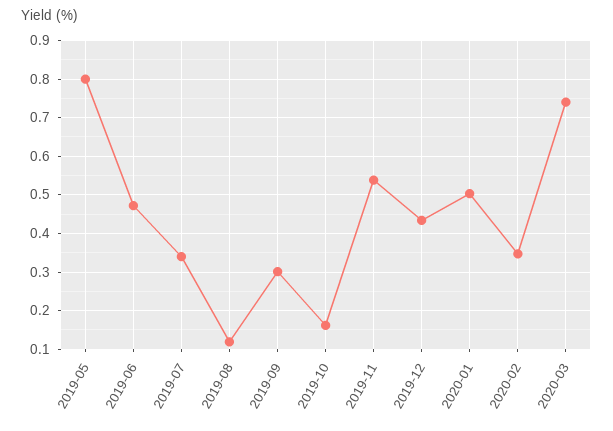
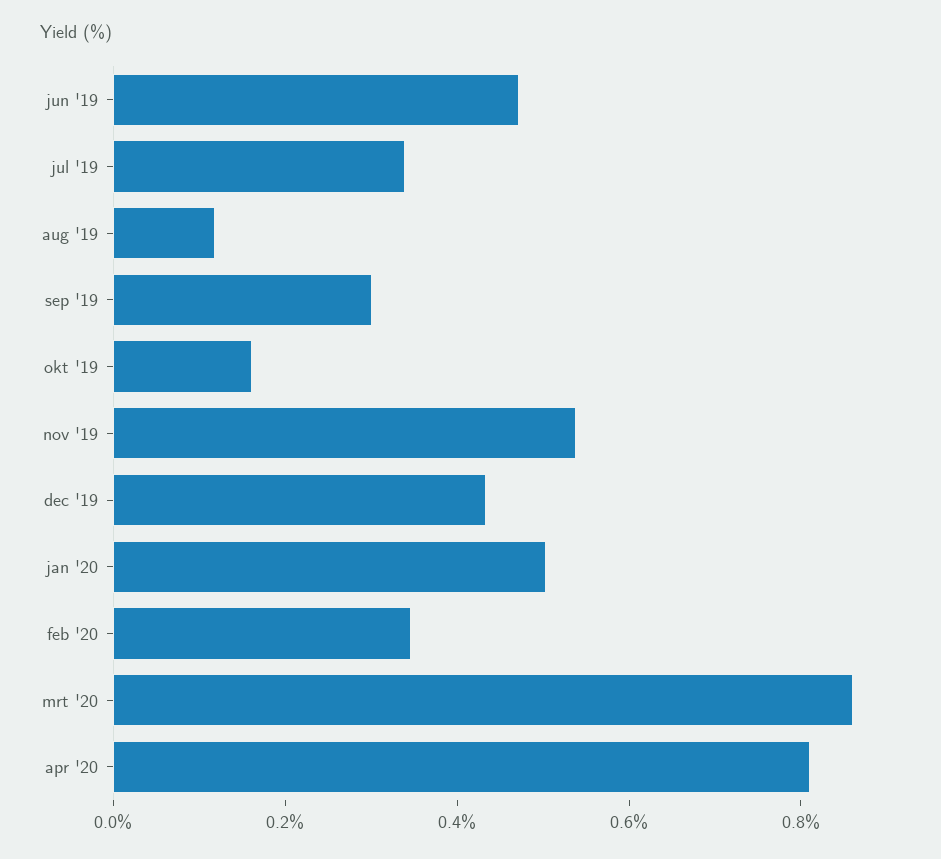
2019-05: 0.8 -> none
2020-03: 0.74 -> 0.85
apr '20: none -> 0.8

